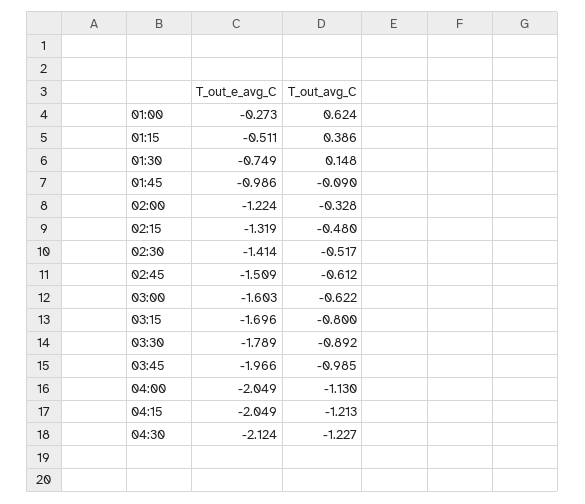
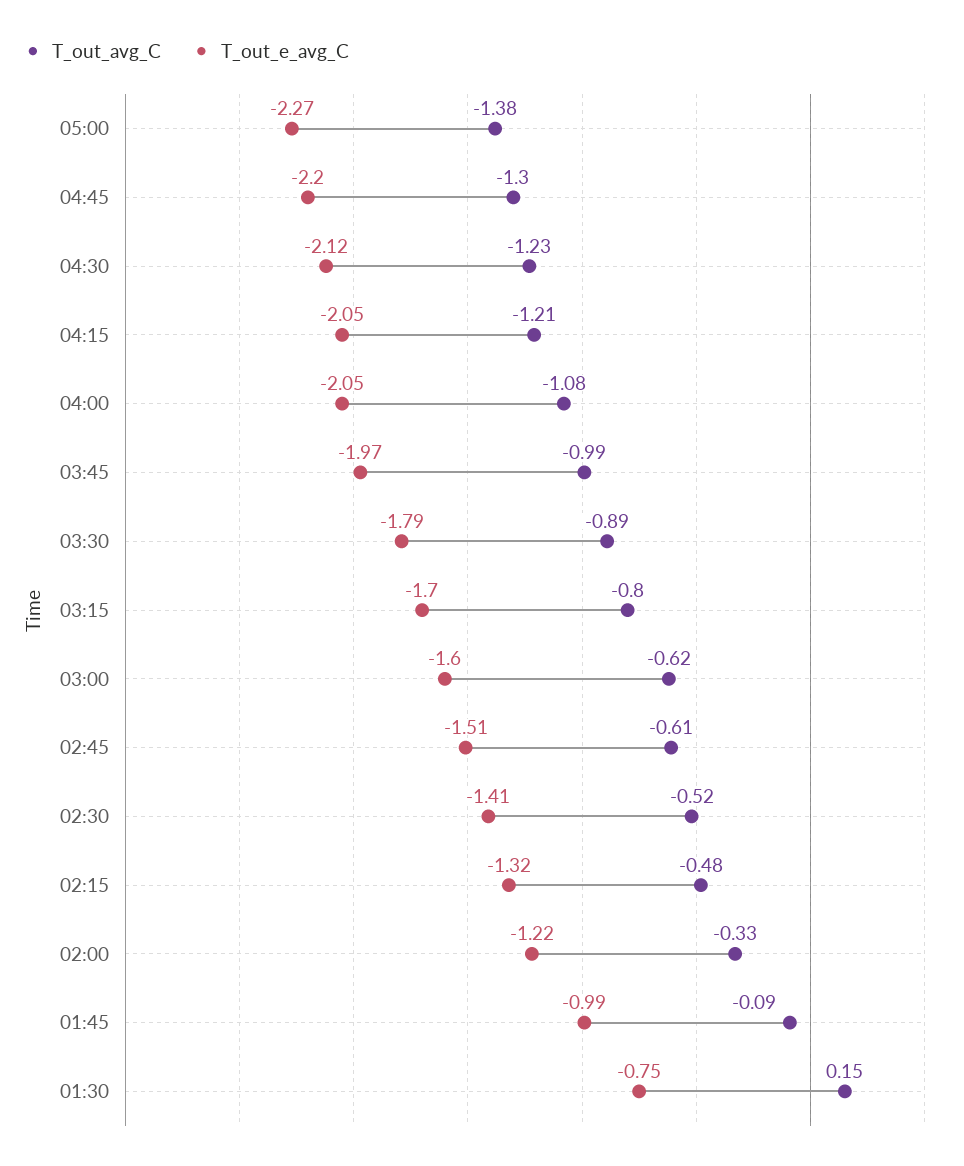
T_out_e_avg_C, 01:00: -0.273 -> none
T_out_avg_C, 01:00: 0.624 -> none
T_out_e_avg_C, 01:15: -0.511 -> none
T_out_avg_C, 01:15: 0.386 -> none
T_out_avg_C, 04:00: -1.13 -> -1.08
T_out_avg_C, 05:00: none -> -1.38
T_out_e_avg_C, 05:00: none -> -2.27
T_out_avg_C, 04:45: none -> -1.3
T_out_e_avg_C, 04:45: none -> -2.2

